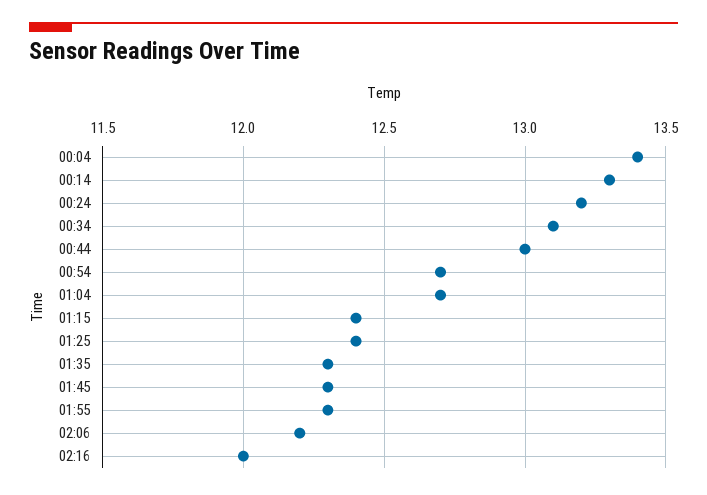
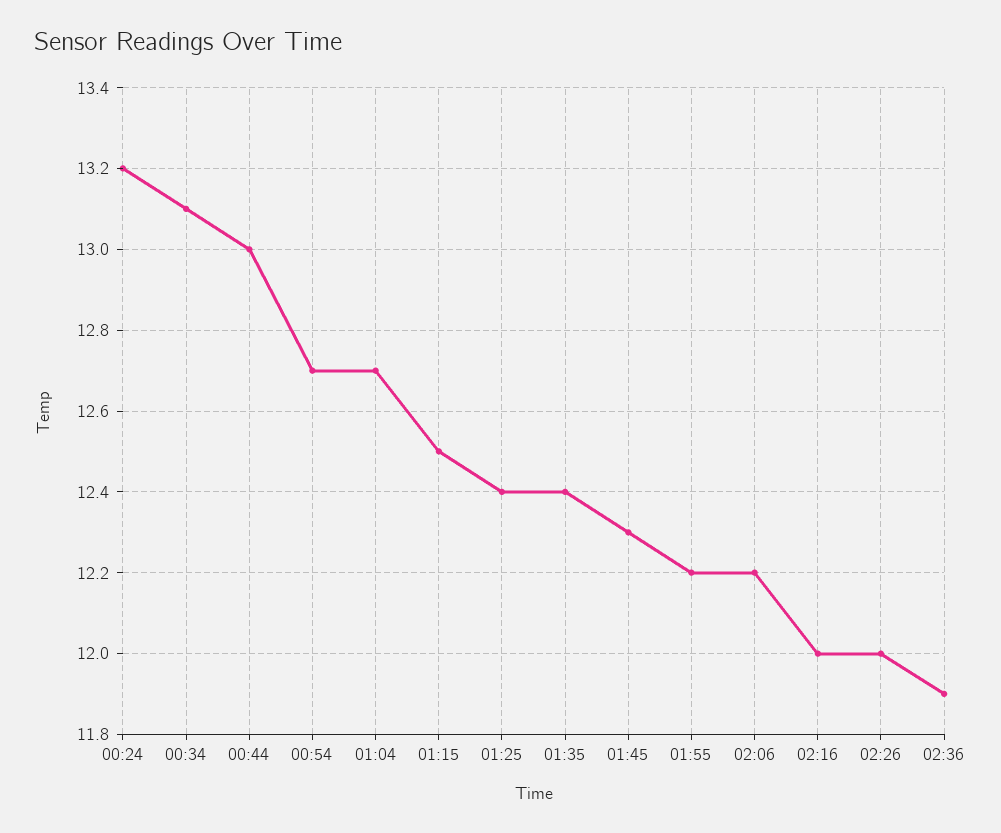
00:04: 13.4 -> none
00:14: 13.3 -> none
01:15: 12.4 -> 12.5
01:35: 12.3 -> 12.4
01:55: 12.3 -> 12.2
02:26: none -> 12
02:36: none -> 11.9

